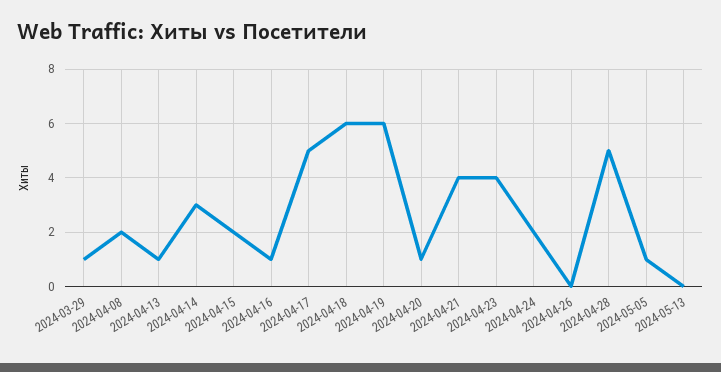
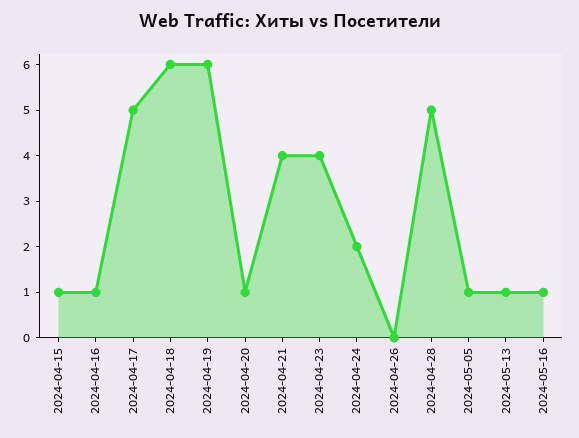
2024-03-29: 1 -> none
2024-04-08: 2 -> none
2024-04-13: 1 -> none
2024-04-14: 3 -> none
2024-04-15: 2 -> 1
2024-05-13: 0 -> 1
2024-05-16: none -> 1

